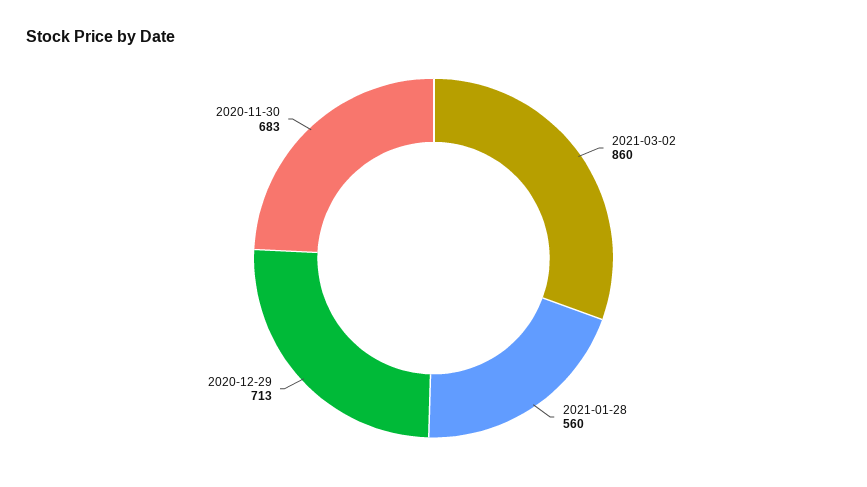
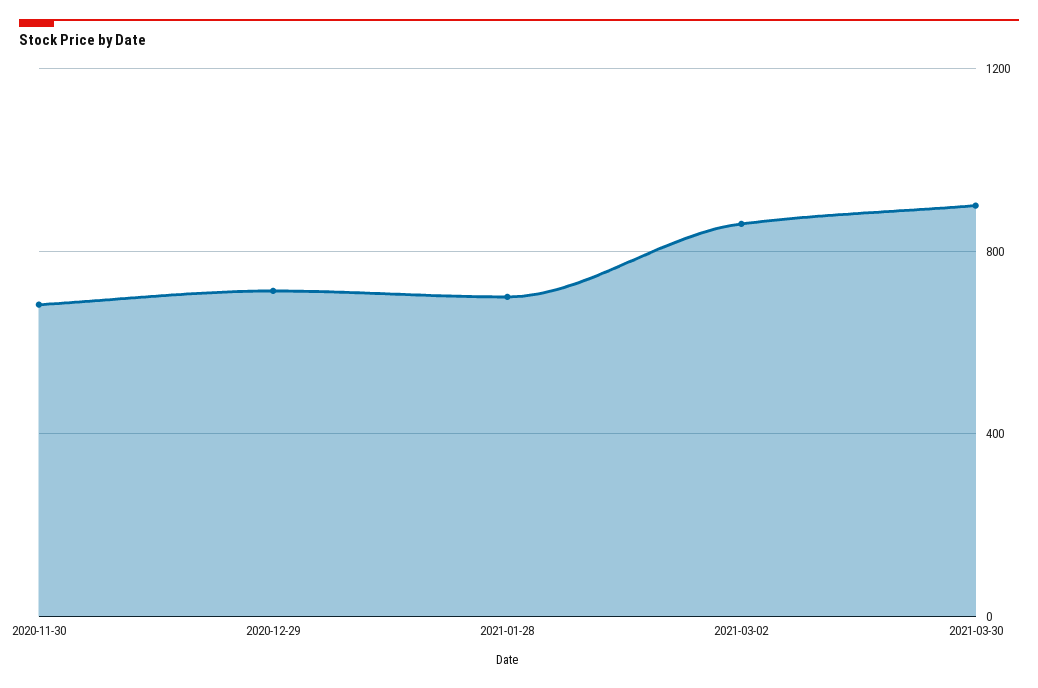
2021-01-28: 560 -> 700
2021-03-30: none -> 900

